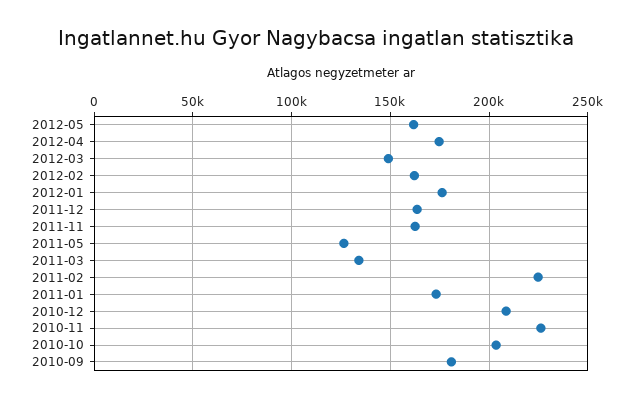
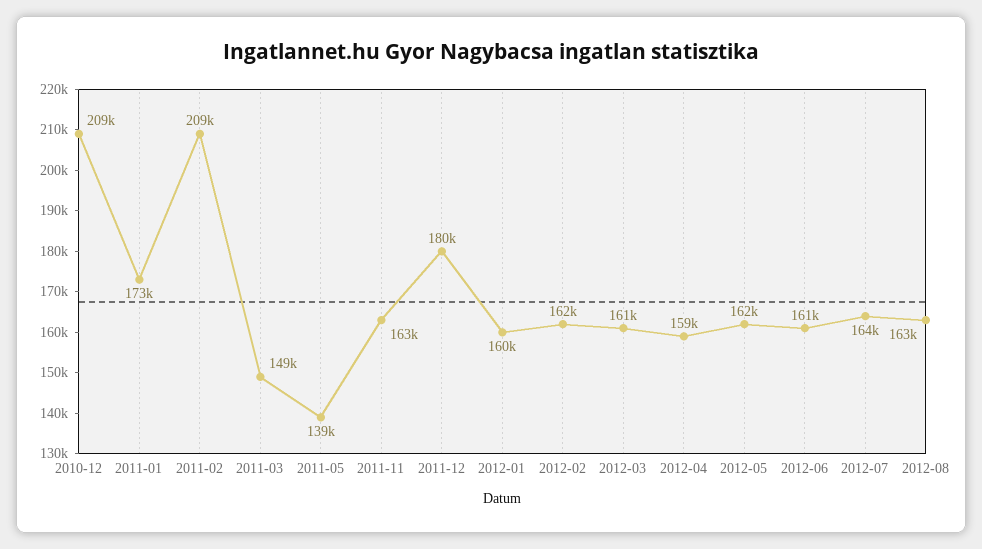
2012-04: 175000 -> 159000
2012-03: 150000 -> 161000
2012-01: 175000 -> 160000
2011-12: 165000 -> 180000
2011-05: 125000 -> 139000
2011-03: 135000 -> 149000
2011-02: 225000 -> 209000
2010-11: 225000 -> none
2010-10: 205000 -> none
2010-09: 180000 -> none
2012-06: none -> 161000
2012-07: none -> 164000
2012-08: none -> 163000

